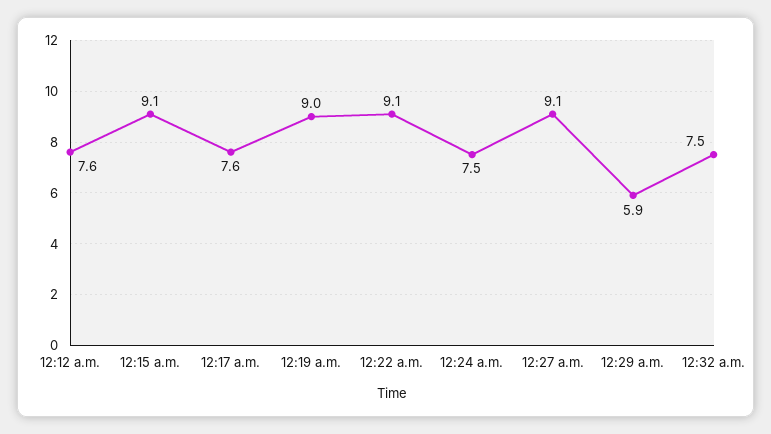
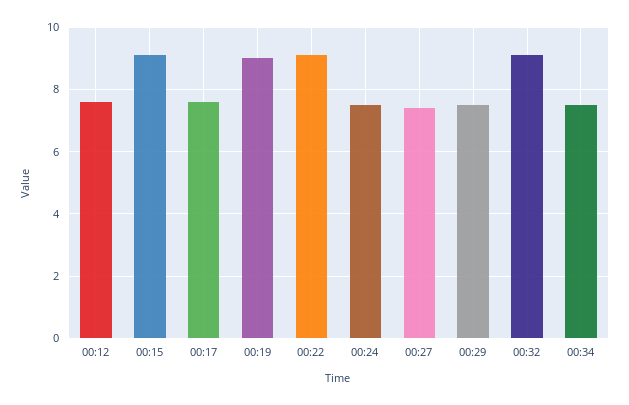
12:27 a.m.: 9.1 -> 7.5
12:29 a.m.: 5.9 -> 7.5
12:32 a.m.: 7.5 -> 9
00:34: none -> 7.5

